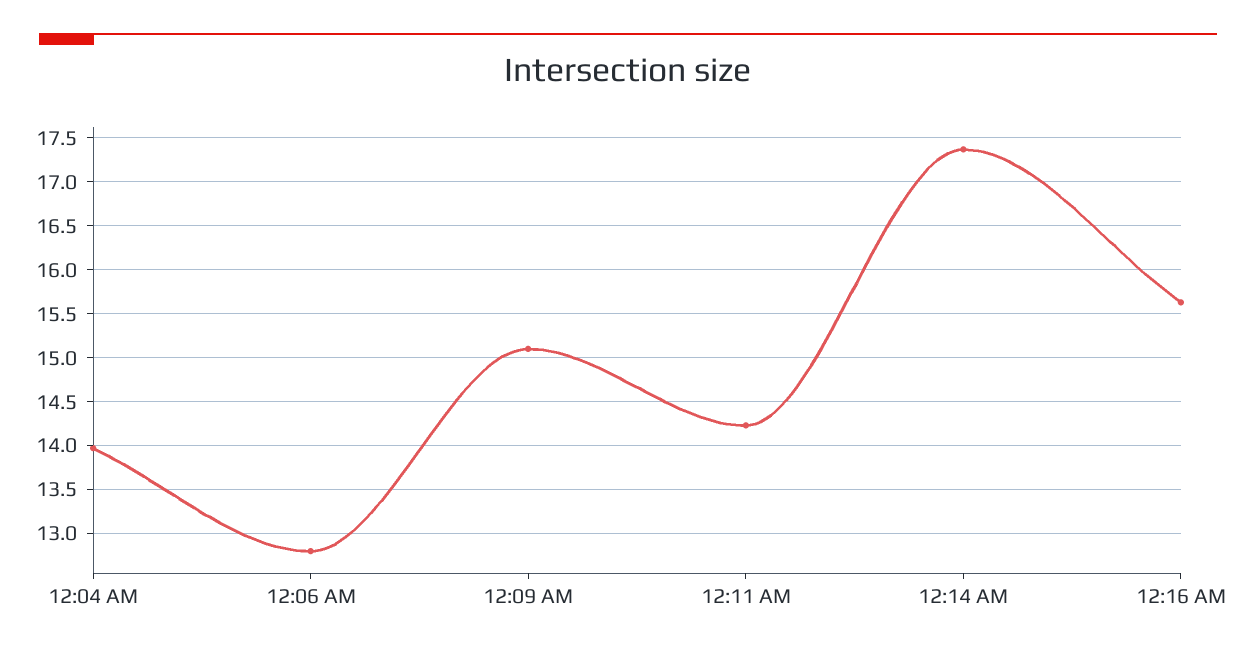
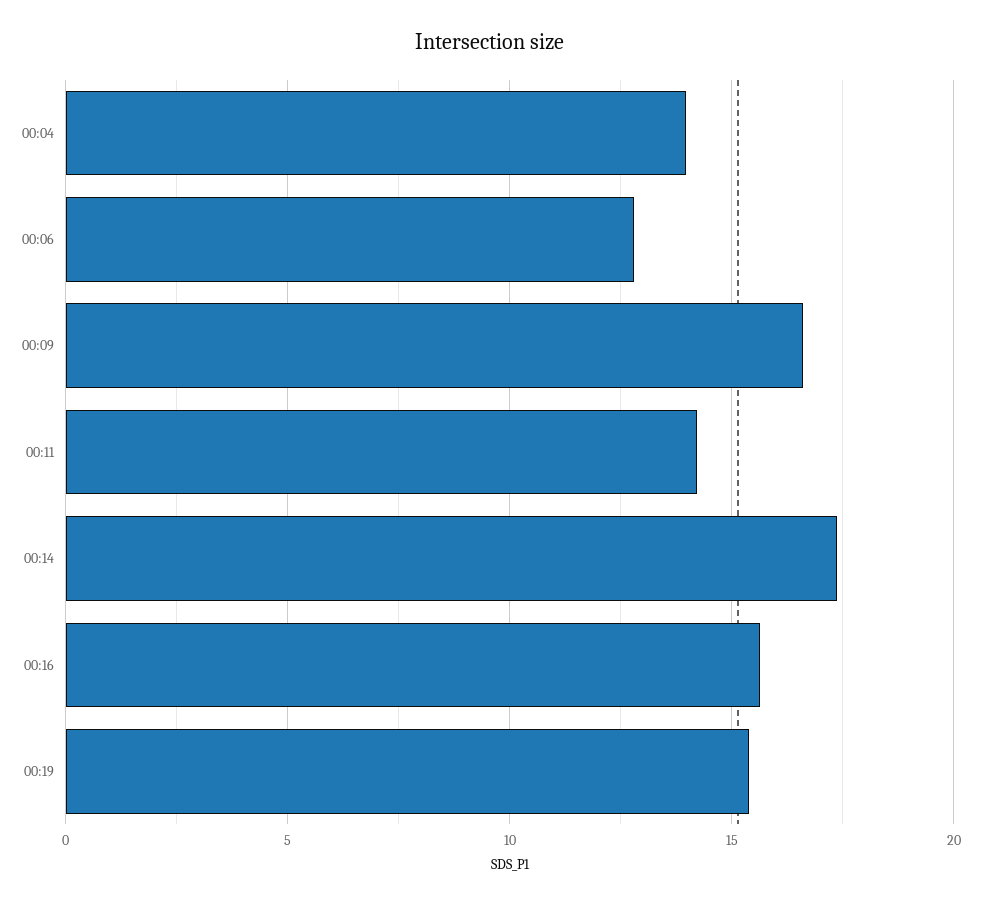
12:09 AM: 15.1 -> 16.5
00:19: none -> 15.5

